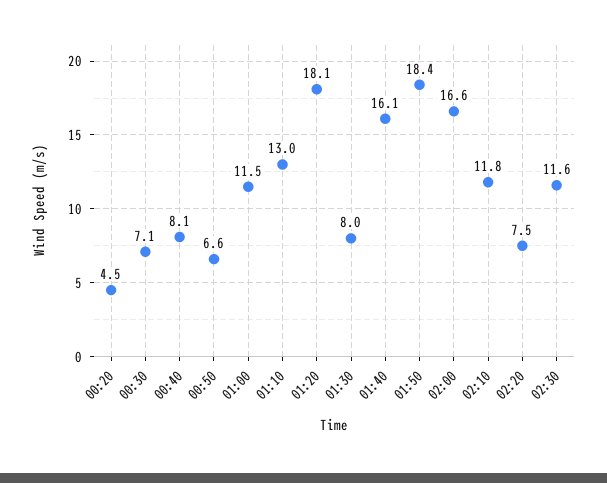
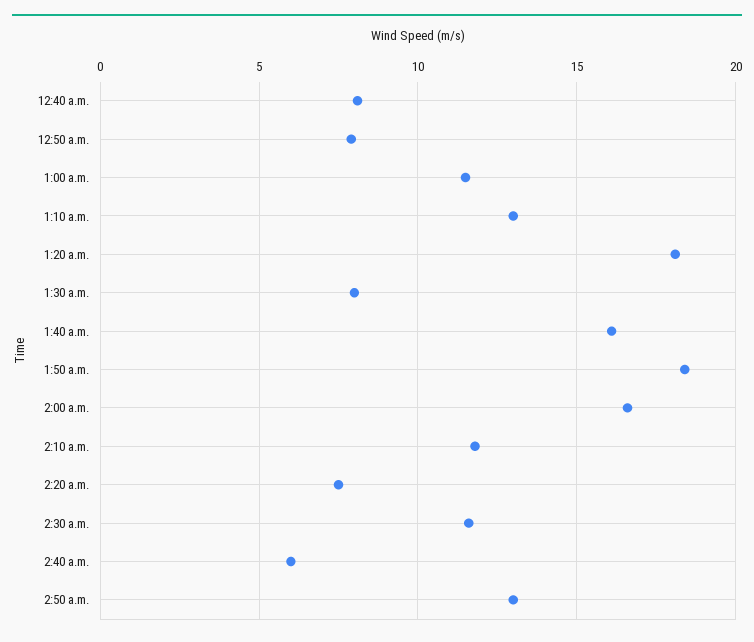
00:20: 4.5 -> none
00:30: 7.1 -> none
00:50: 6.6 -> 8
2:40 a.m.: none -> 6
2:50 a.m.: none -> 13

